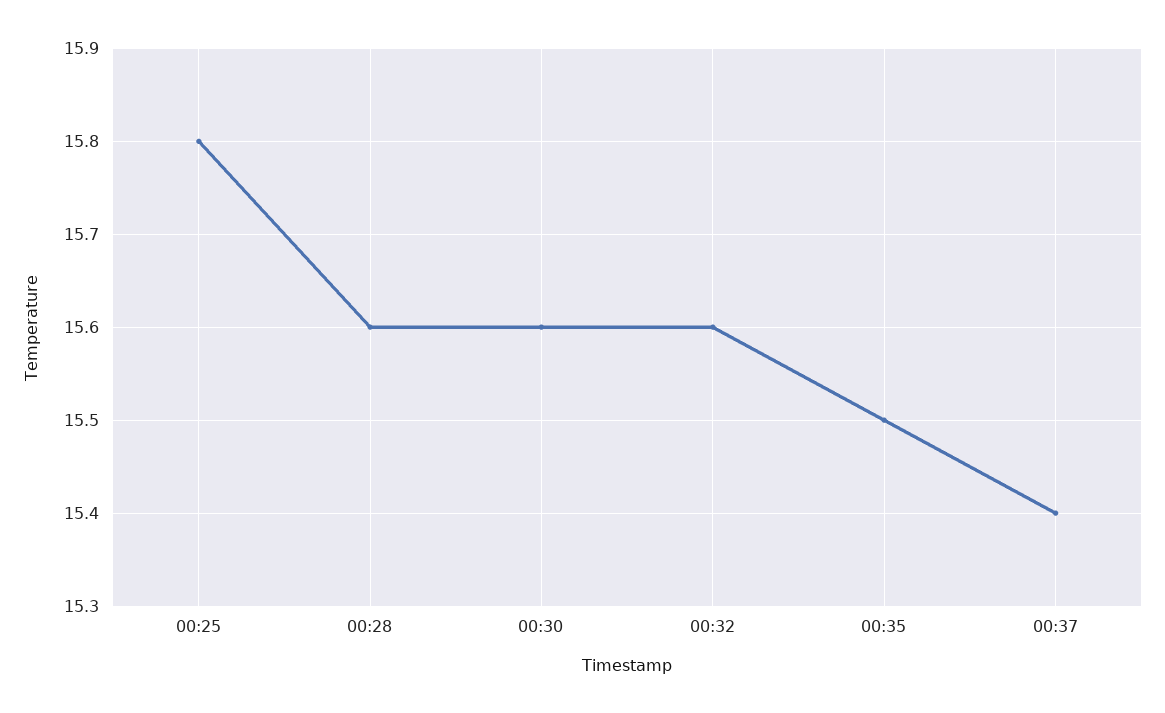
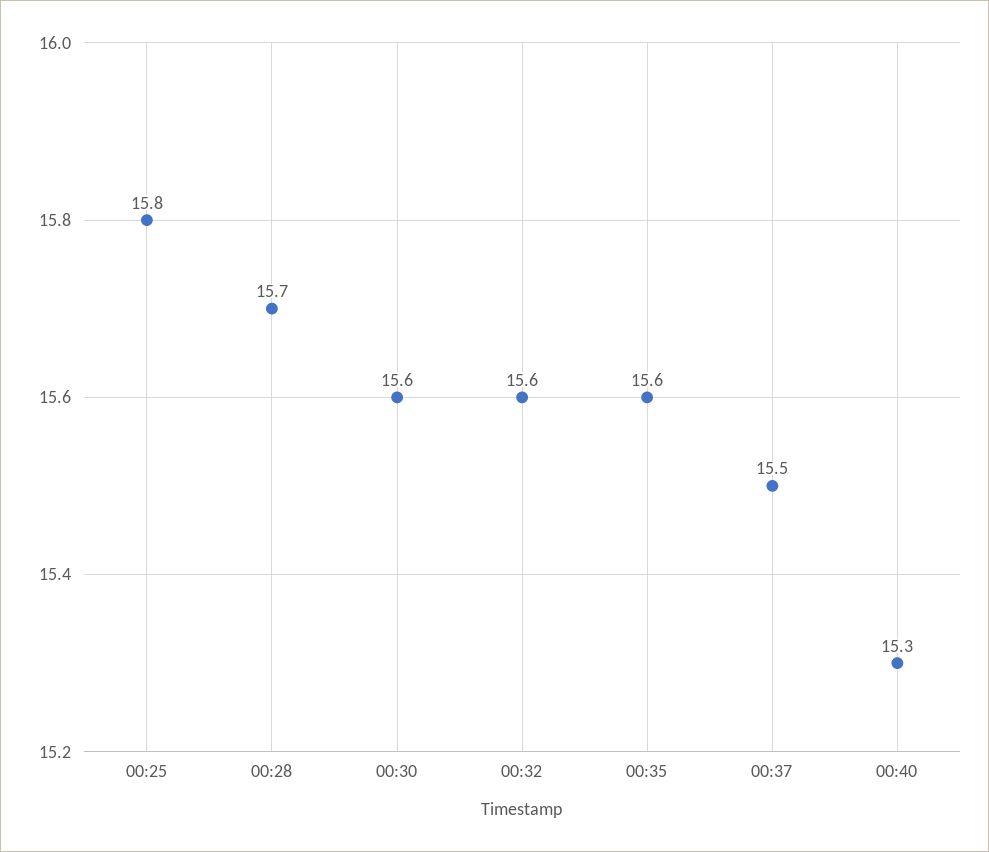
00:28: 15.6 -> 15.7
00:35: 15.5 -> 15.6
00:37: 15.4 -> 15.5
00:40: none -> 15.3

